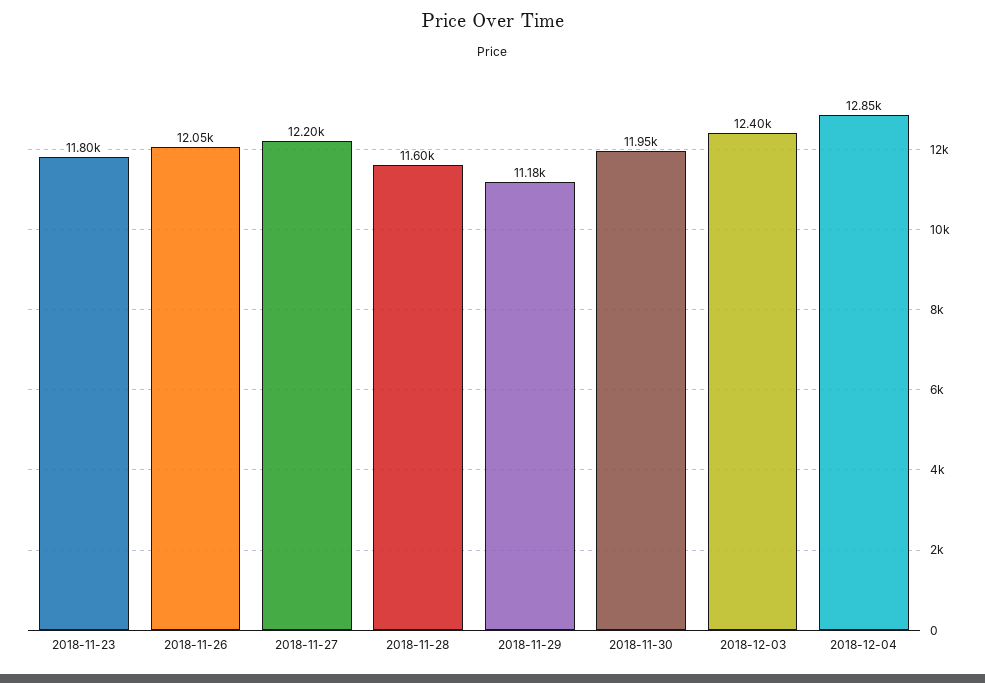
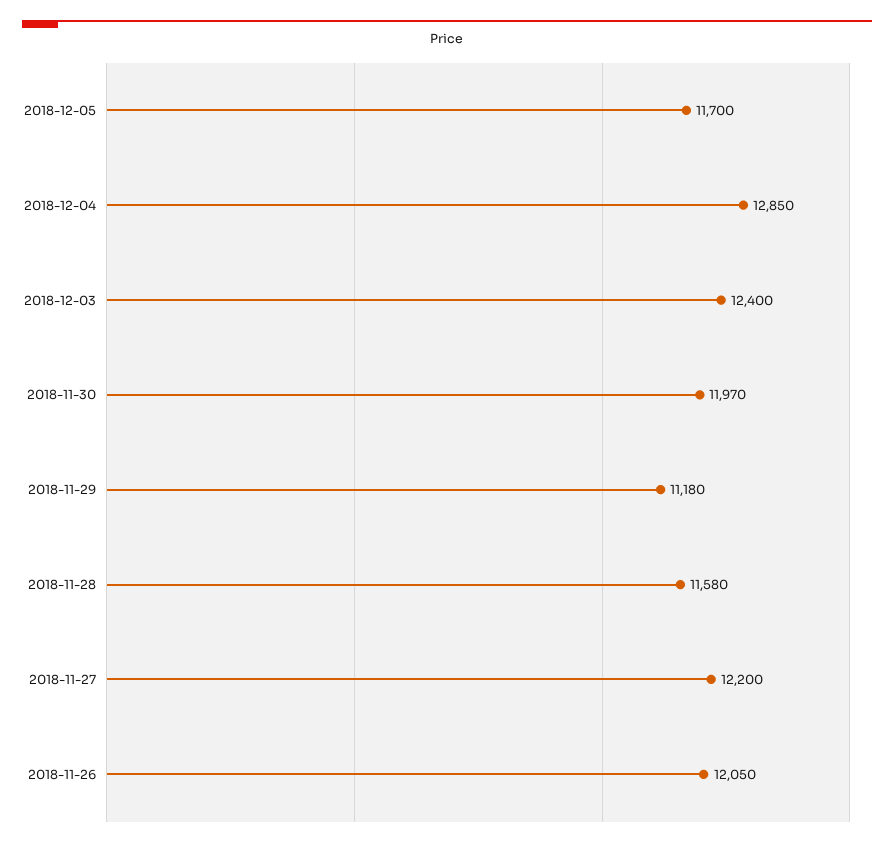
2018-11-23: 11800 -> none
2018-11-28: 11600 -> 11580
2018-11-30: 11950 -> 11970
2018-12-05: none -> 11700

